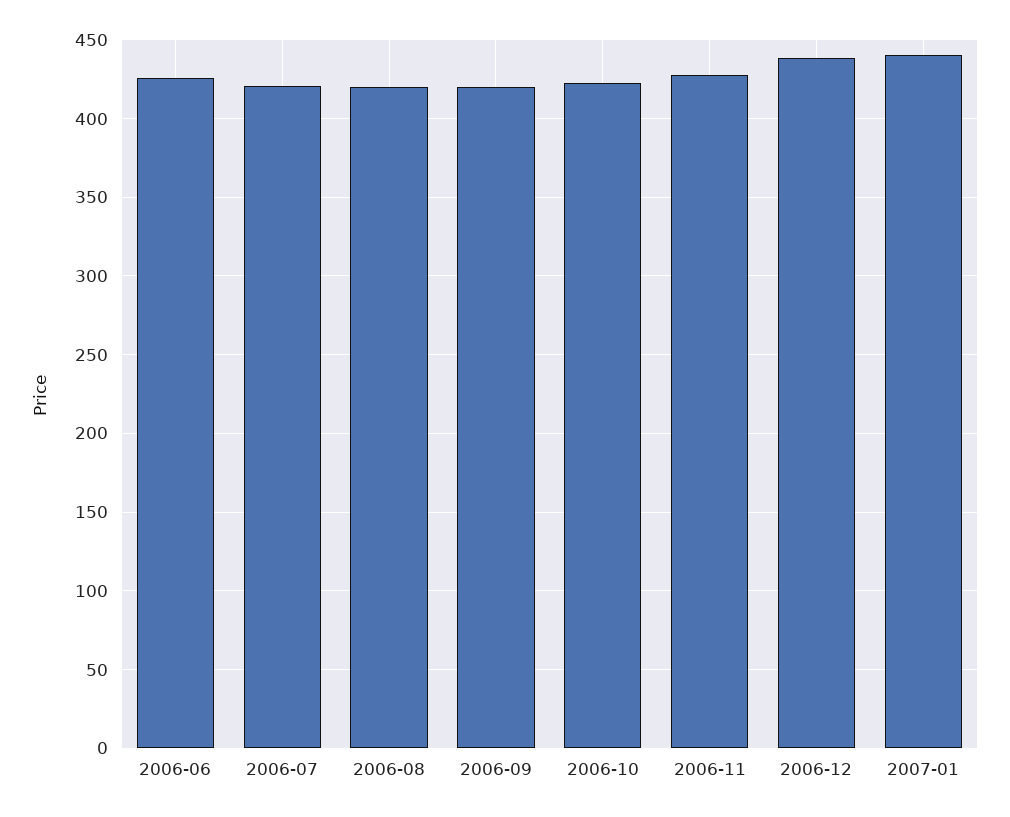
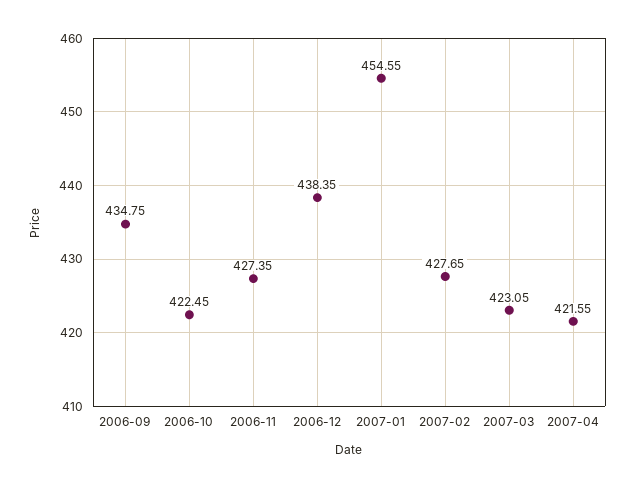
2006-06: 425 -> none
2006-07: 420 -> none
2006-08: 420 -> none
2006-09: 420 -> 434.75
2007-01: 440 -> 454.55
2007-02: none -> 427.65
2007-03: none -> 423.05
2007-04: none -> 421.55

